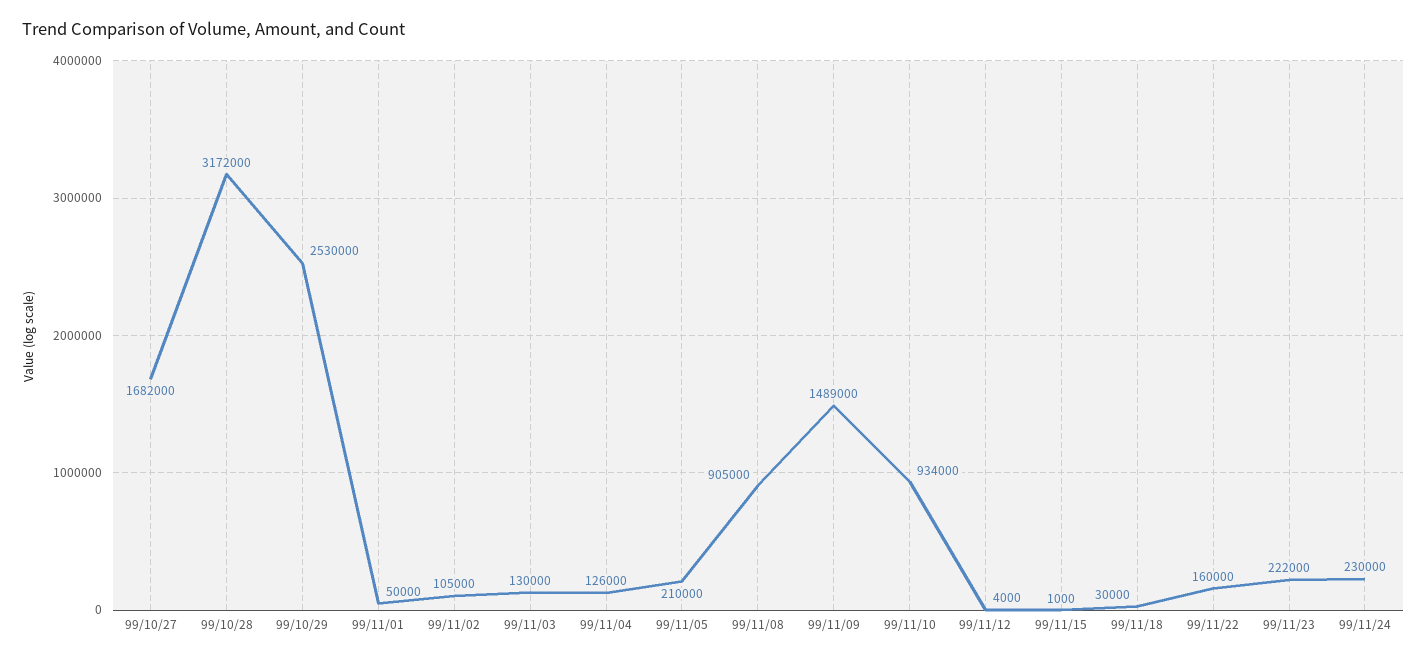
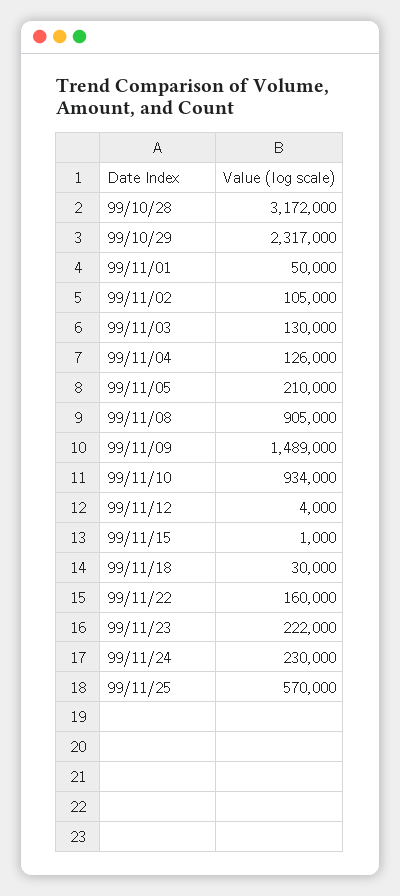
99/10/27: 1682000 -> none
99/10/29: 2530000 -> 2317000
99/11/25: none -> 570000

